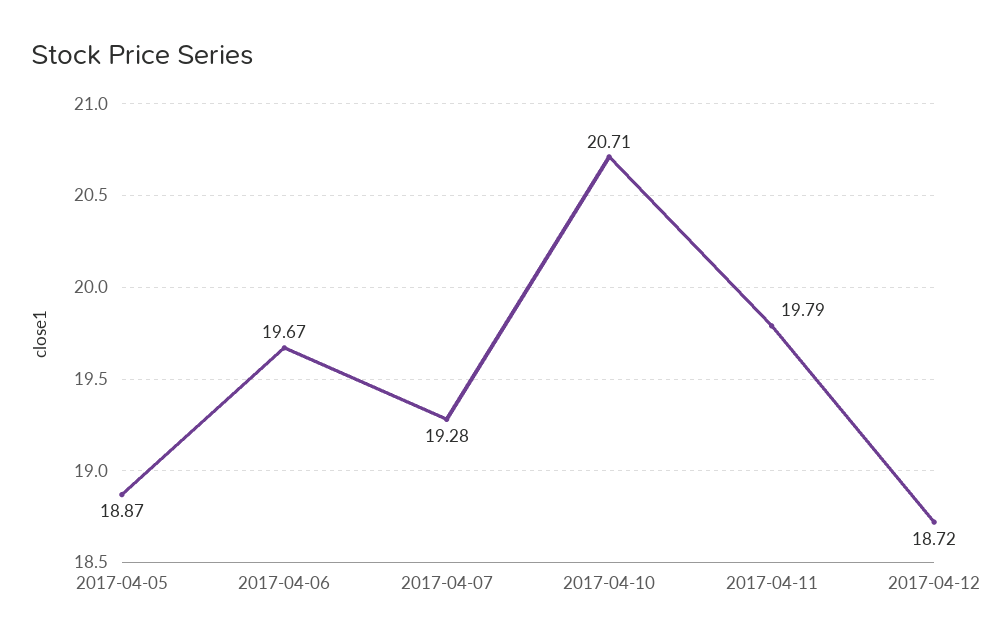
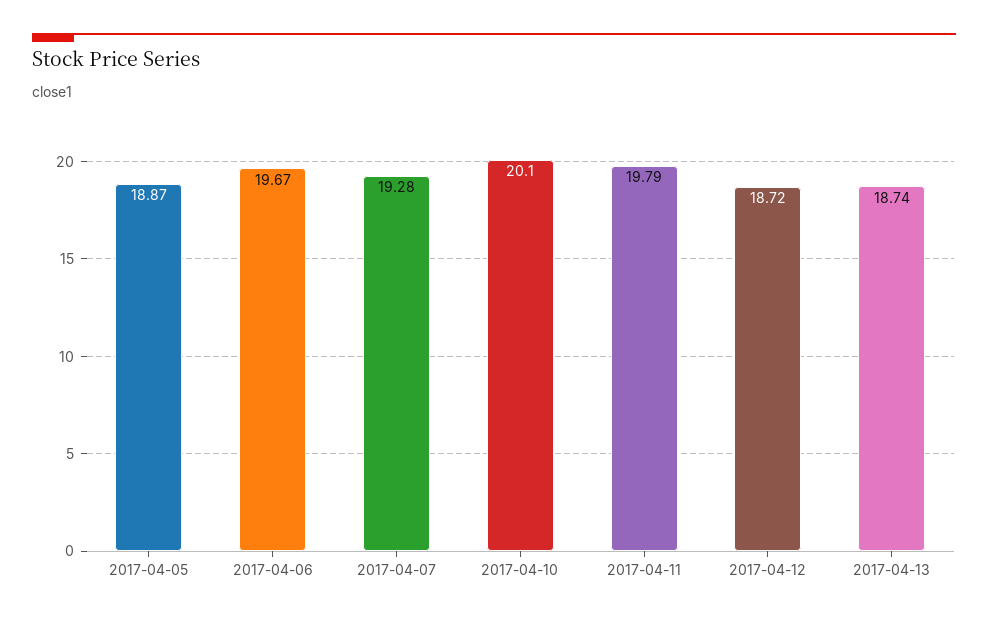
2017-04-10: 20.71 -> 20.1
2017-04-13: none -> 18.74

